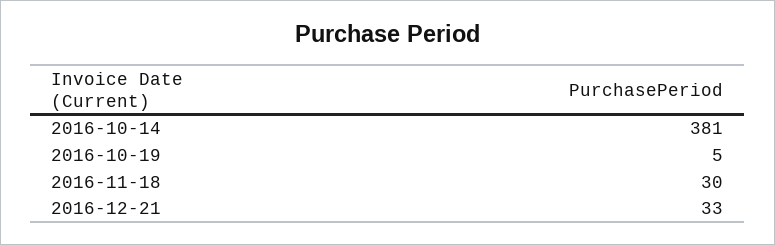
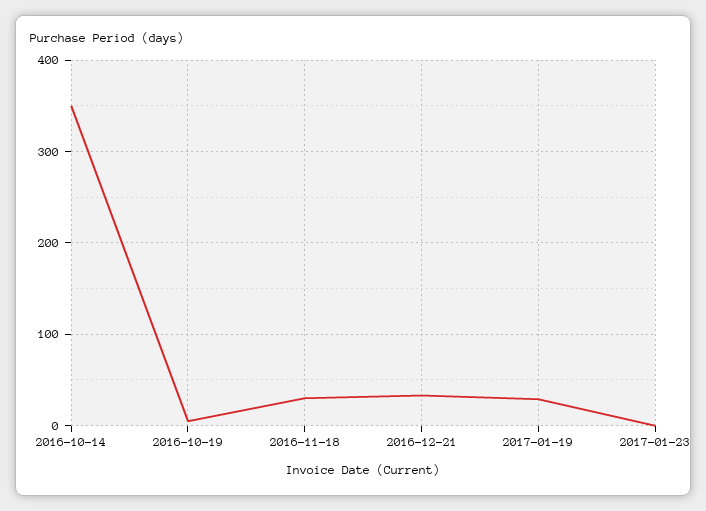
2016-10-14: 381 -> 350
2017-01-19: none -> 30
2017-01-23: none -> 0

